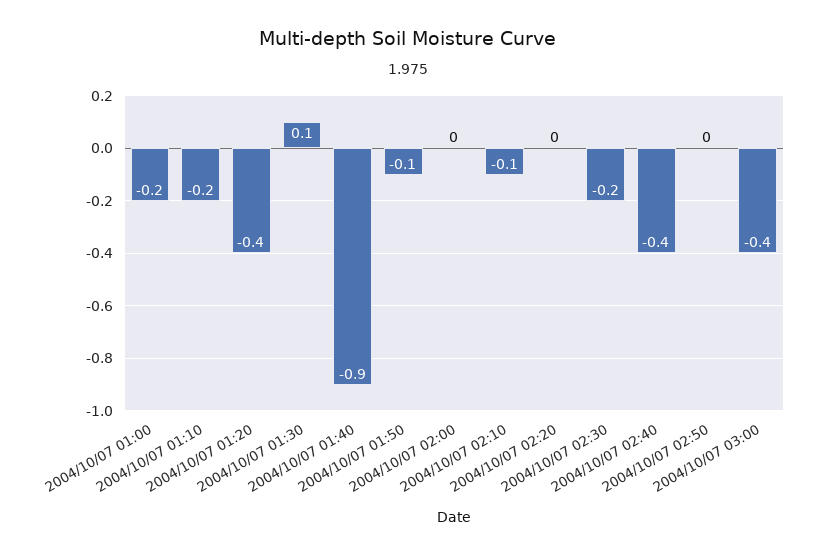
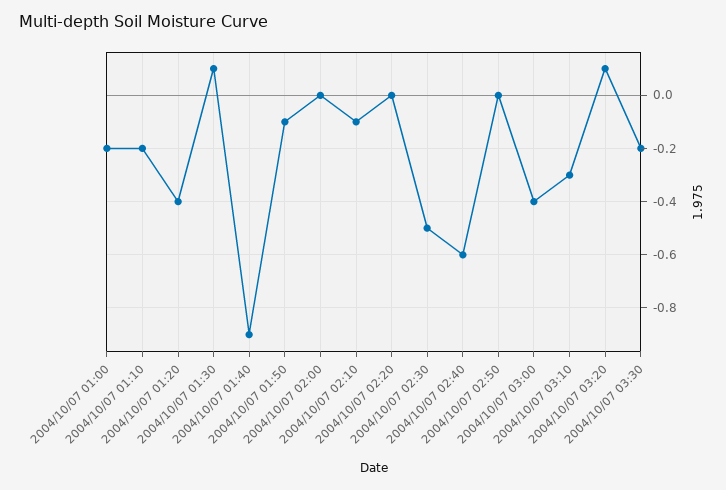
2004/10/07 02:30: -0.2 -> -0.5
2004/10/07 02:40: -0.4 -> -0.6
2004/10/07 03:10: none -> -0.3
2004/10/07 03:20: none -> 0.1
2004/10/07 03:30: none -> -0.2

